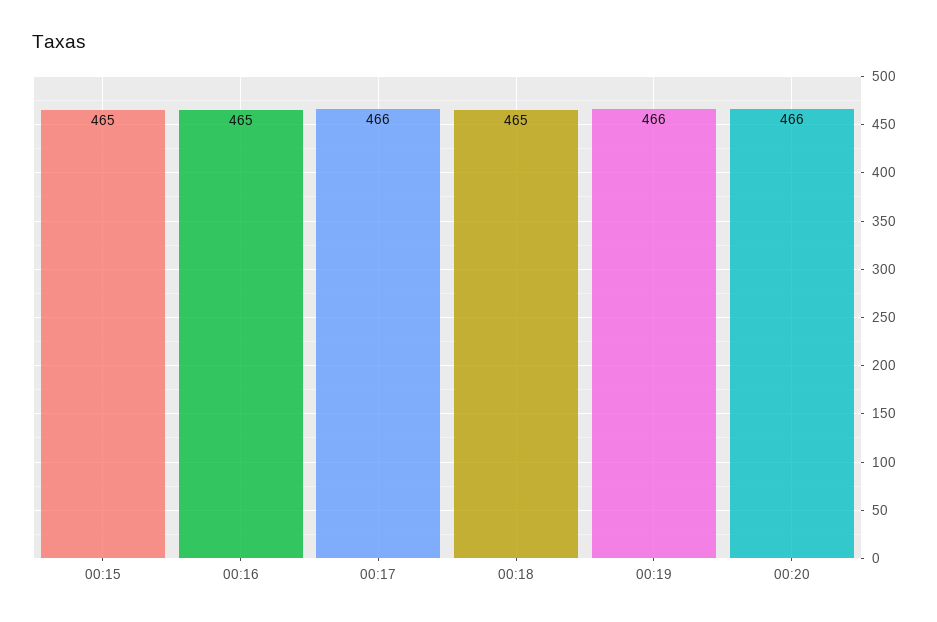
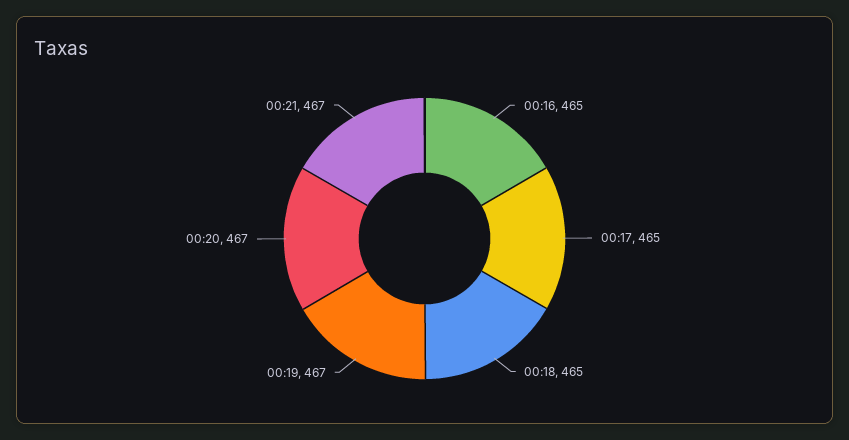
00:15: 465 -> none
00:17: 466 -> 465
00:19: 466 -> 467
00:20: 466 -> 467
00:21: none -> 467

